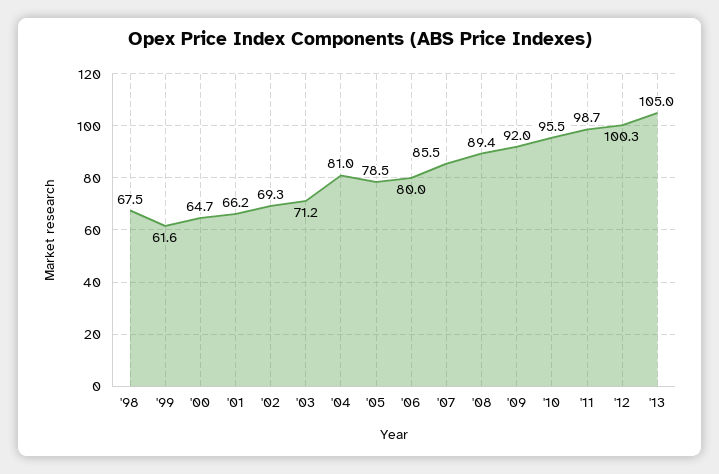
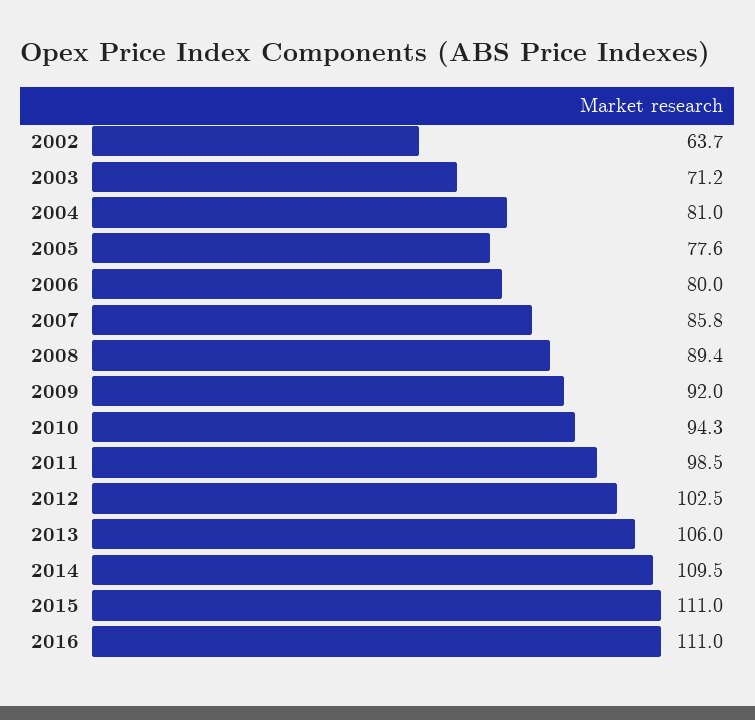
'98: 67.5 -> none
'99: 61.6 -> none
'00: 64.7 -> none
'01: 66.2 -> none
'02: 69.3 -> 63.7
'05: 78.5 -> 77.6
'07: 85.5 -> 85.8
'10: 95.5 -> 94.3
'11: 98.7 -> 98.5
'12: 100.3 -> 102.5
'13: 105 -> 106
2014: none -> 109.5
2015: none -> 111
2016: none -> 111

